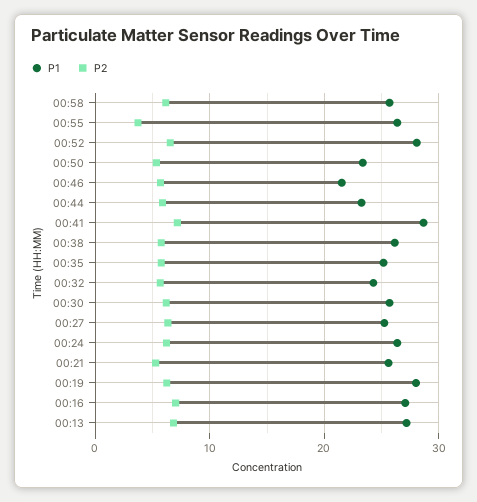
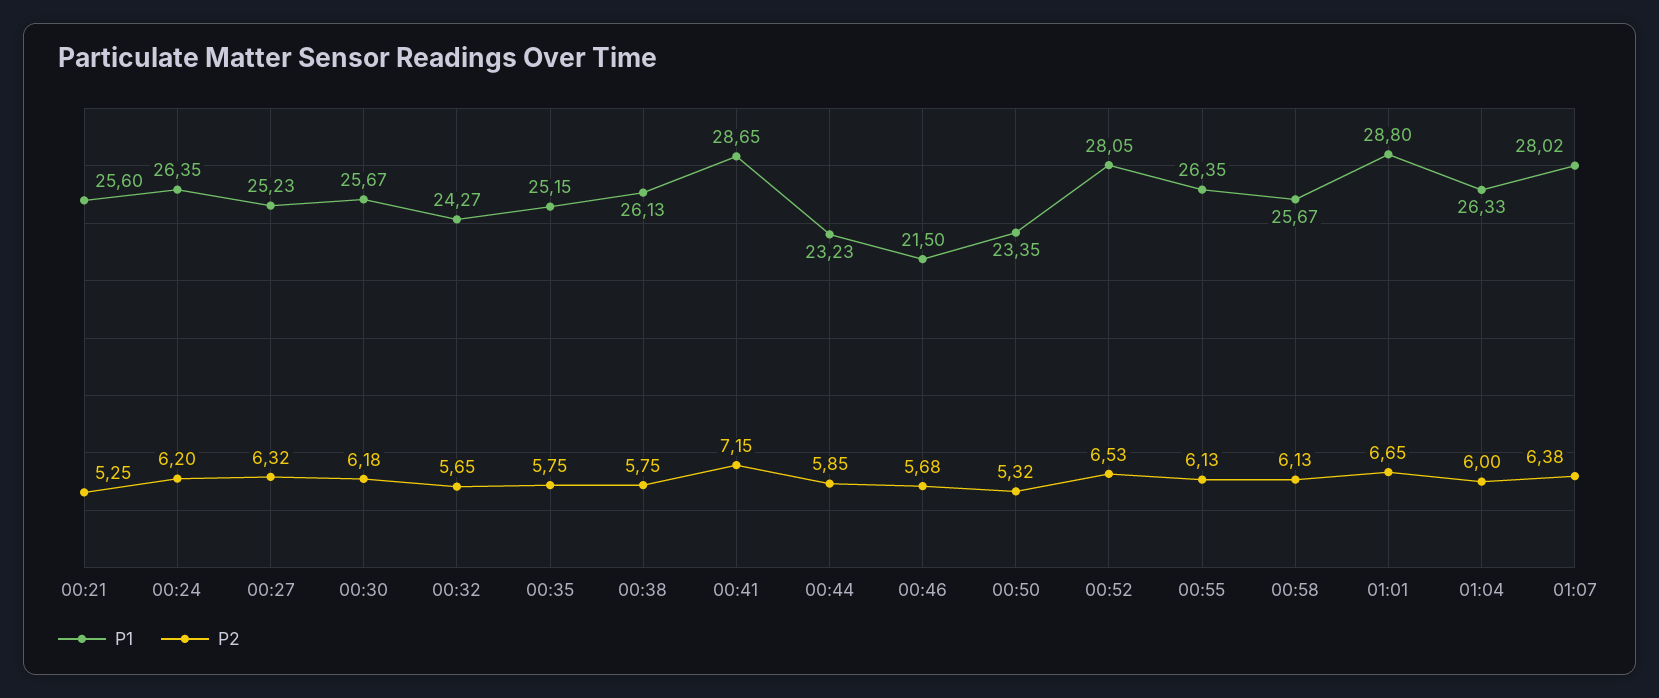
P2, 00:55: 4 -> 6.13
P1, 00:19: 28 -> none
P2, 00:19: 6 -> none
P1, 00:16: 27 -> none
P2, 00:16: 7 -> none
P1, 00:13: 27 -> none
P2, 00:13: 7 -> none
P1, 01:01: none -> 28.8
P2, 01:01: none -> 6.65
P1, 01:04: none -> 26.33
P2, 01:04: none -> 6
P1, 01:07: none -> 28.02
P2, 01:07: none -> 6.38

